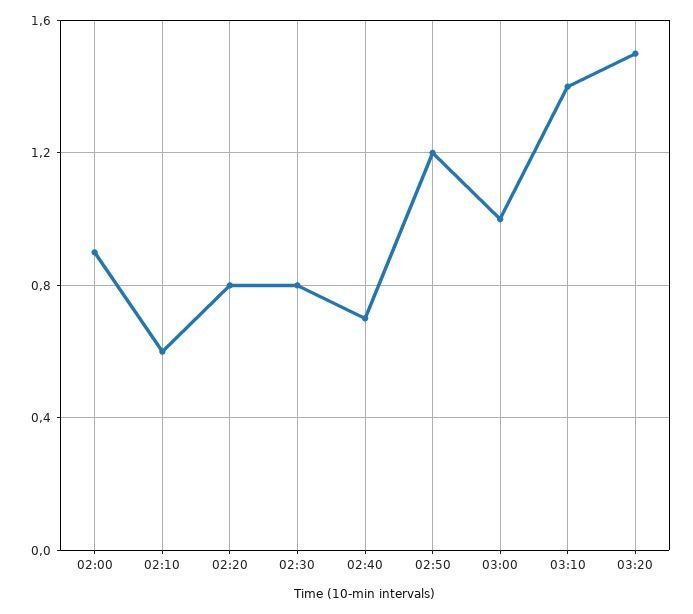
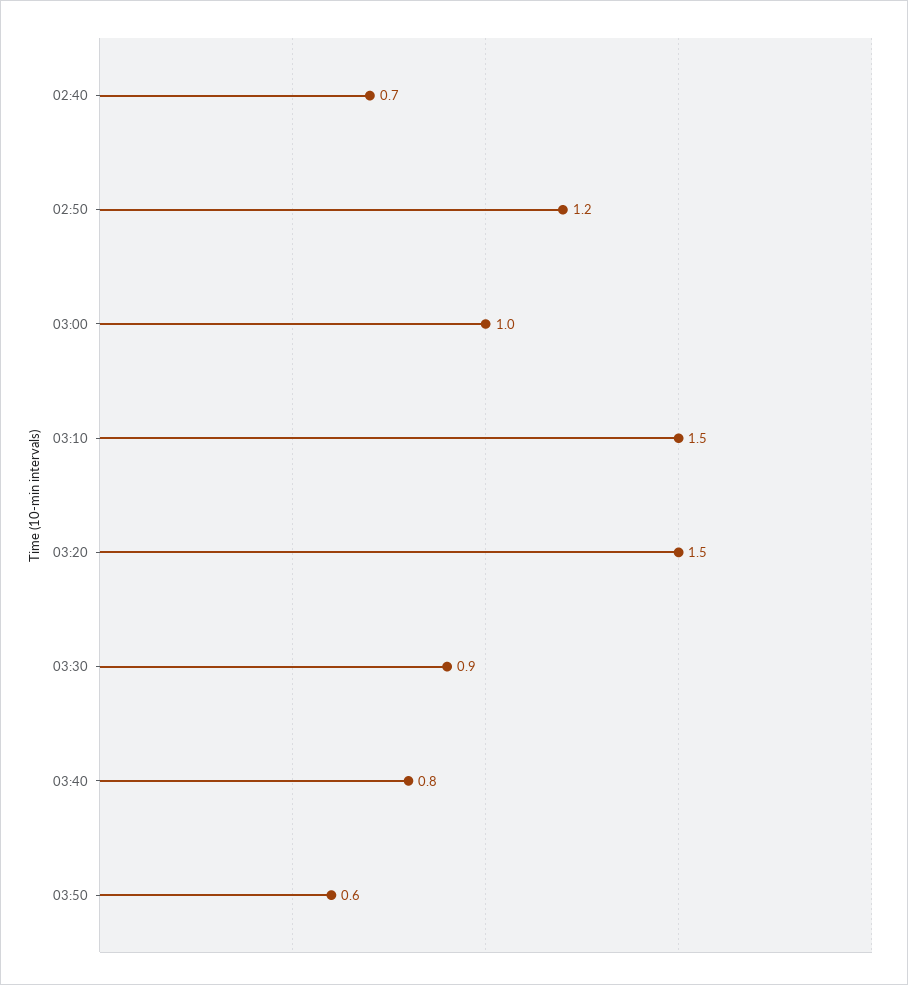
02:00: 0.9 -> none
02:10: 0.6 -> none
02:20: 0.8 -> none
02:30: 0.8 -> none
03:10: 1.4 -> 1.5
03:30: none -> 0.9
03:40: none -> 0.8
03:50: none -> 0.6

